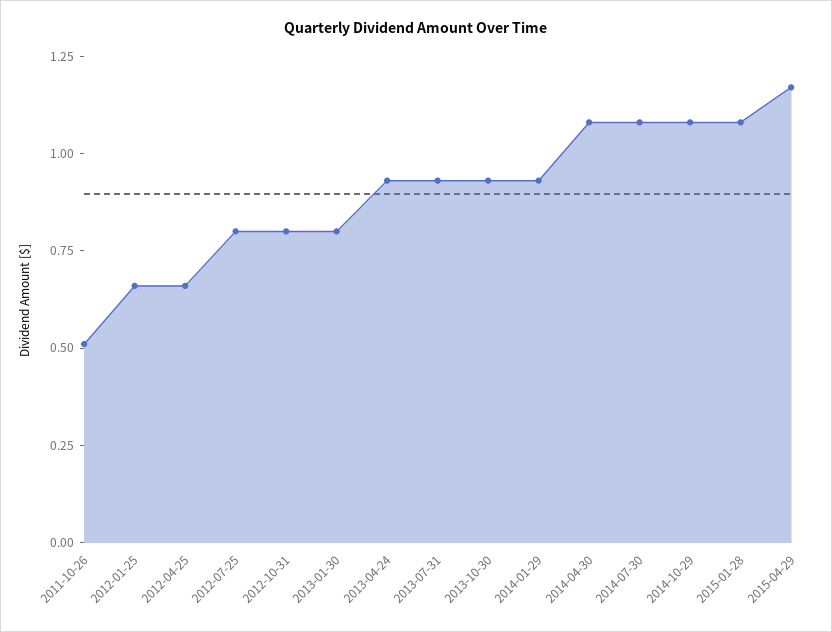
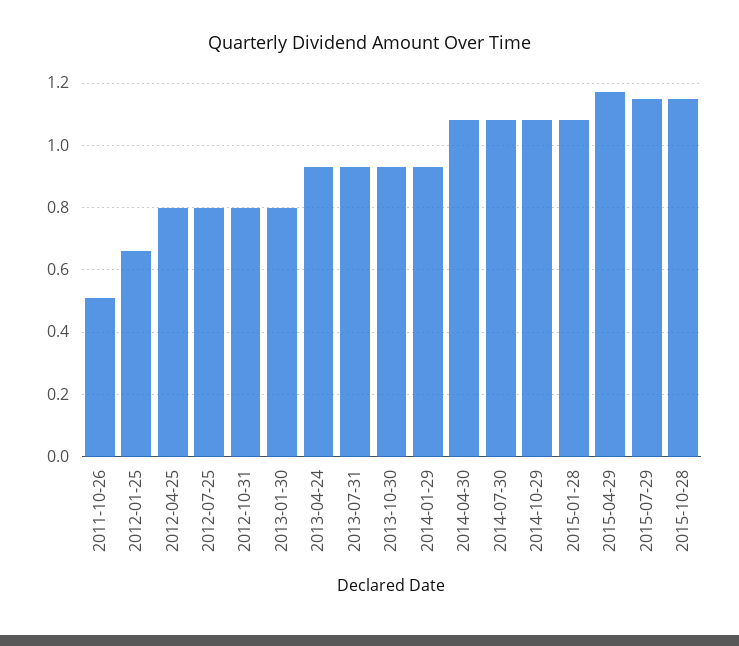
2012-04-25: 0.65 -> 0.8
2015-07-29: none -> 1.15
2015-10-28: none -> 1.15

